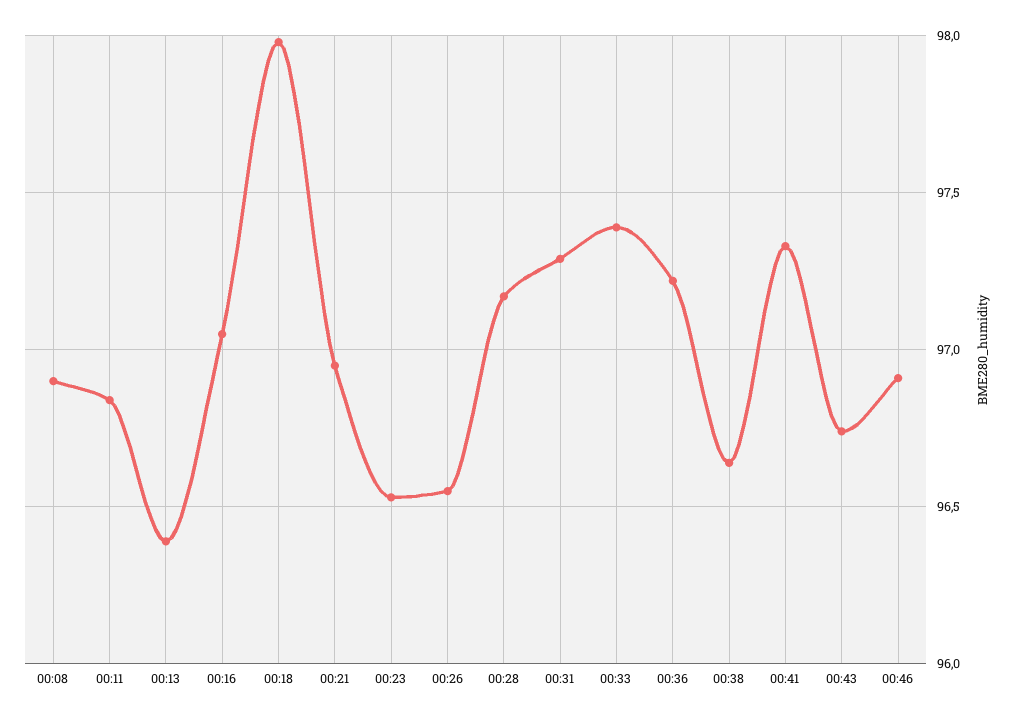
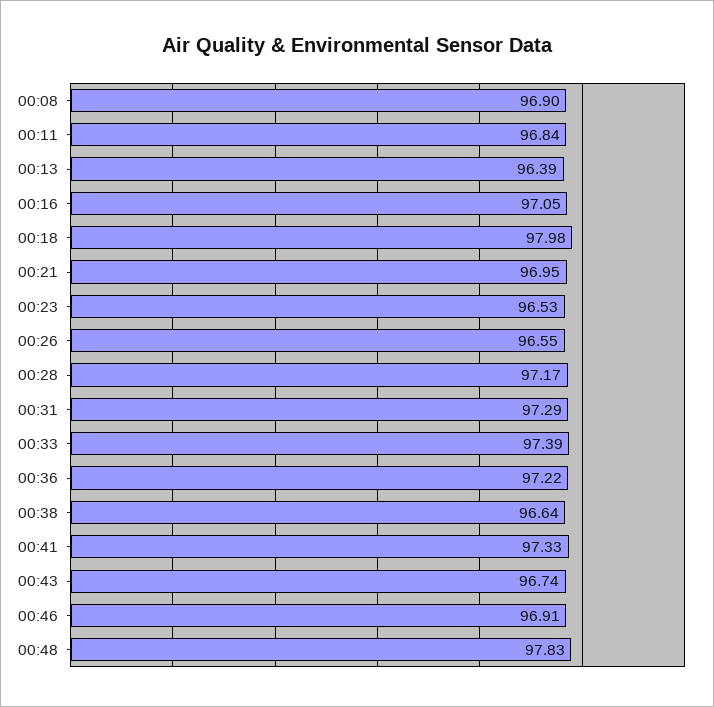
00:48: none -> 97.83

